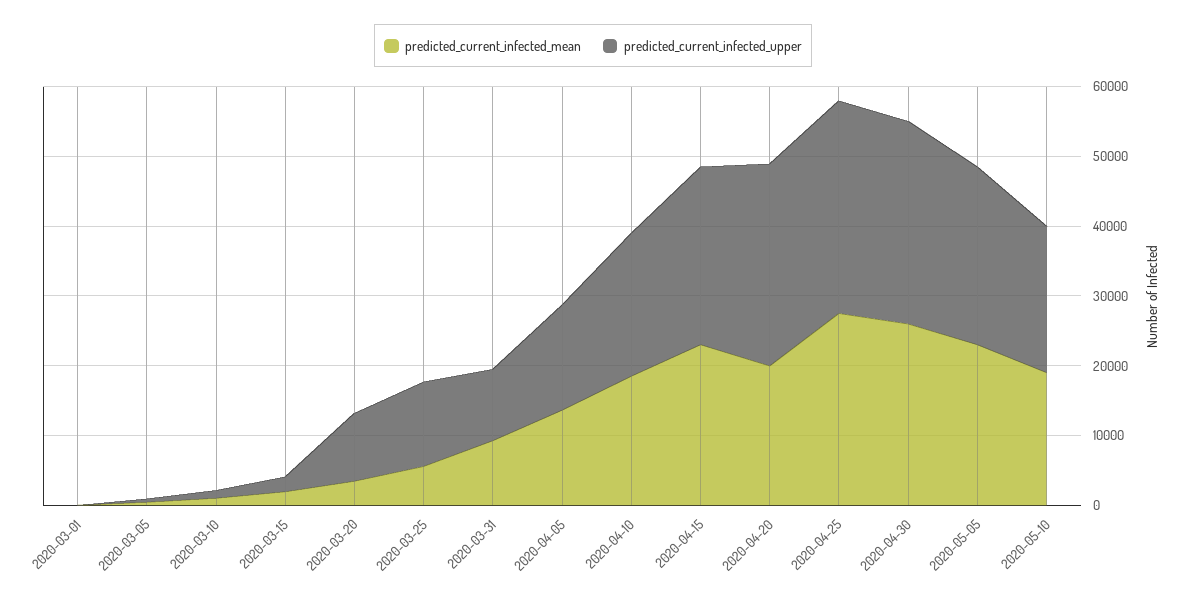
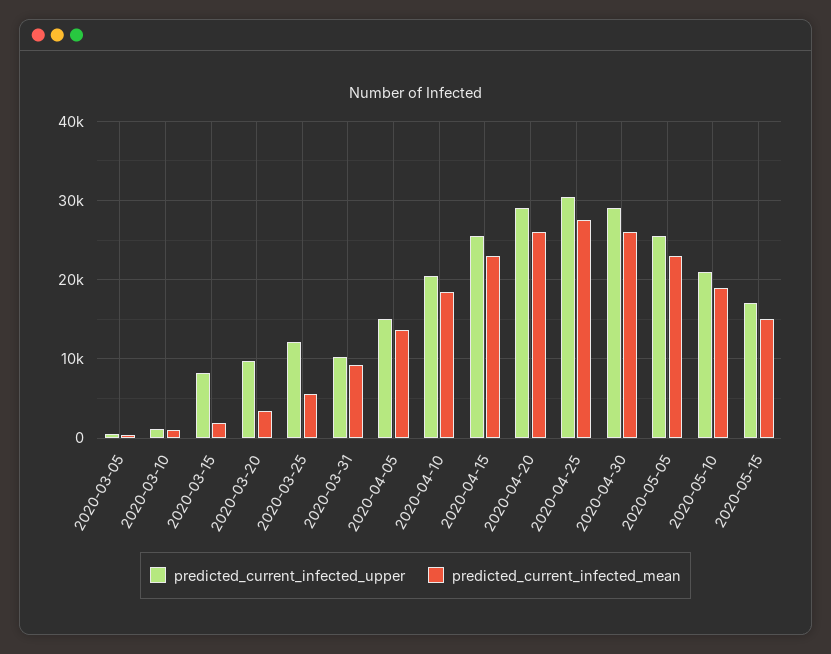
predicted_current_infected_mean, 2020-03-01: 0 -> none
predicted_current_infected_upper, 2020-03-01: 0 -> none
predicted_current_infected_upper, 2020-03-15: 2000 -> 8000
predicted_current_infected_mean, 2020-04-20: 20000 -> 26000
predicted_current_infected_upper, 2020-05-15: none -> 17000
predicted_current_infected_mean, 2020-05-15: none -> 15000

